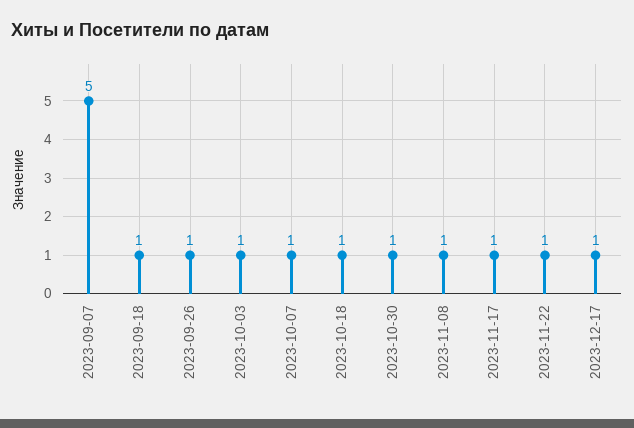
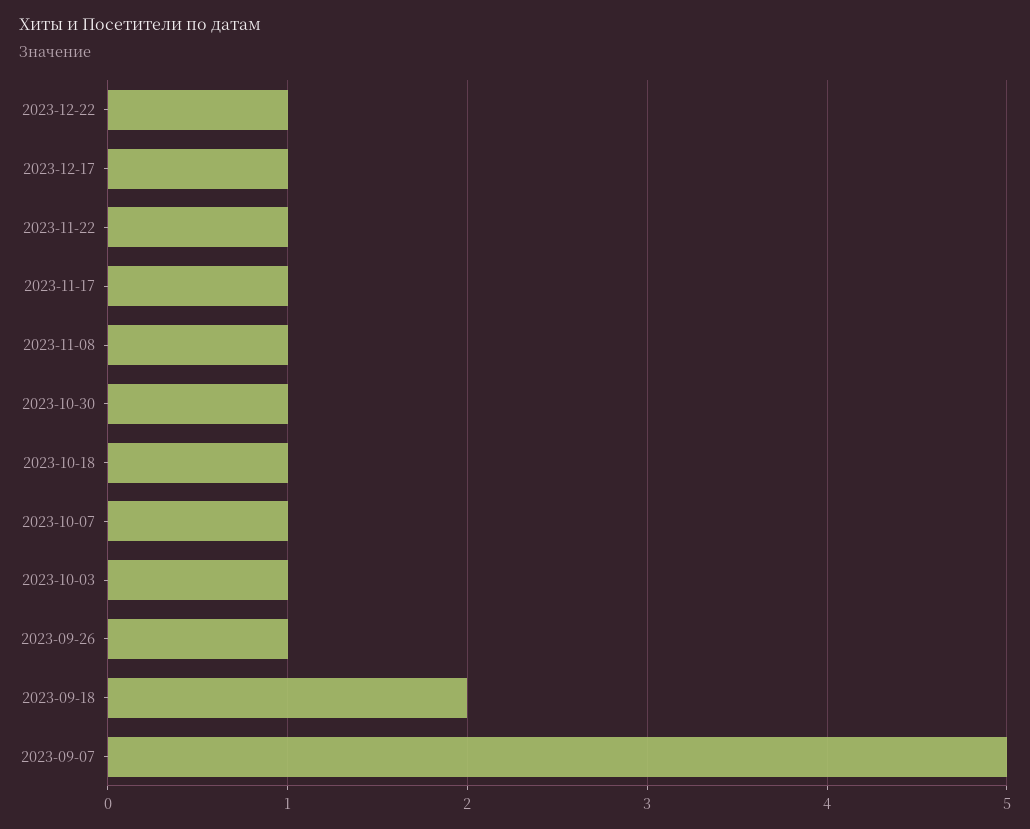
2023-09-18: 1 -> 2
2023-12-22: none -> 1

